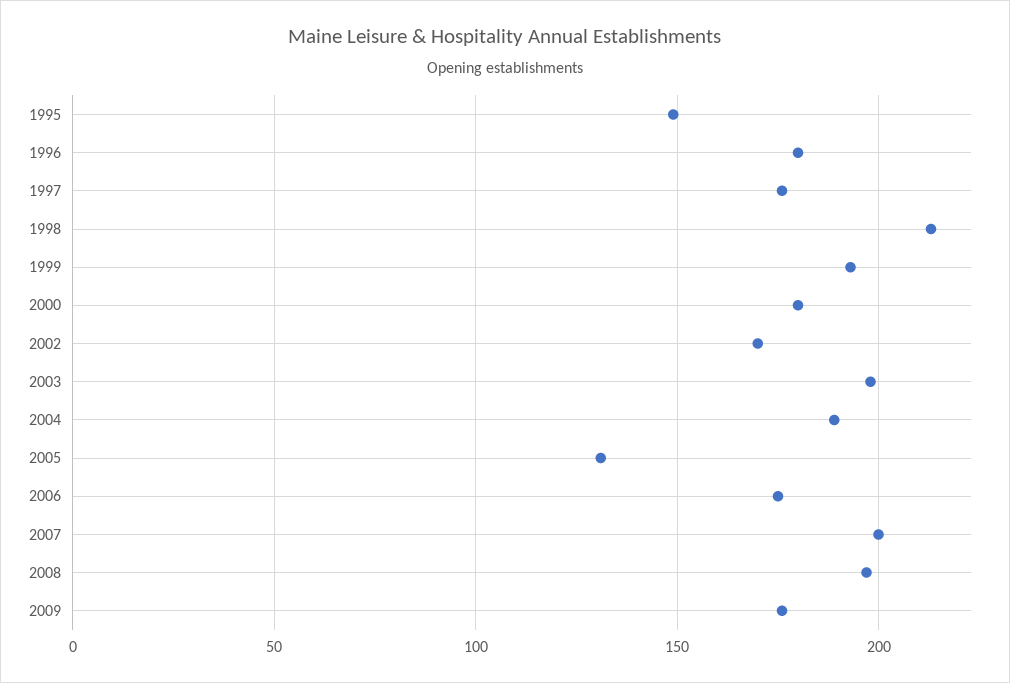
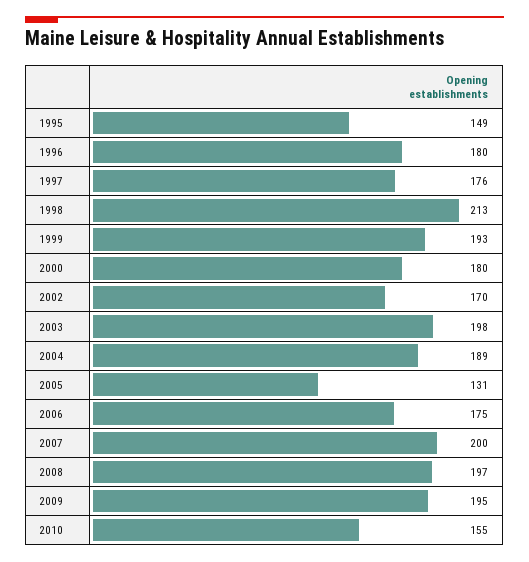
2009: 175 -> 195
2010: none -> 155

